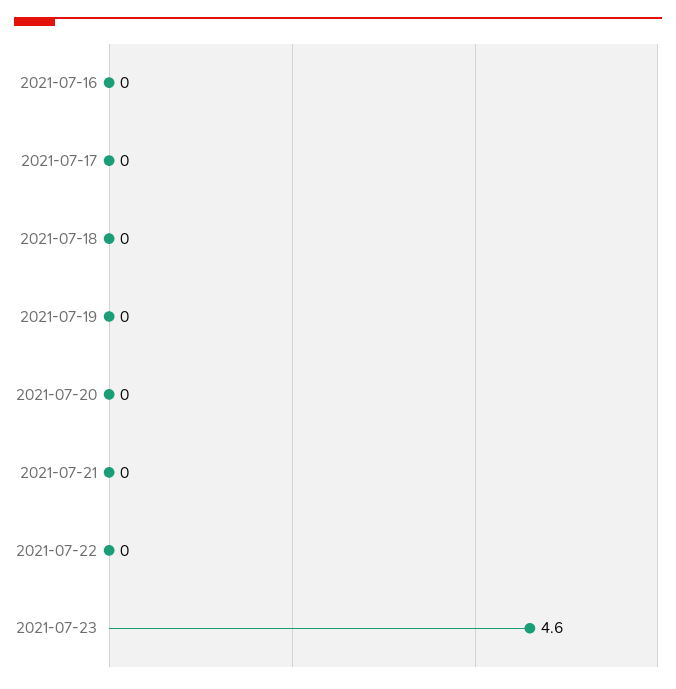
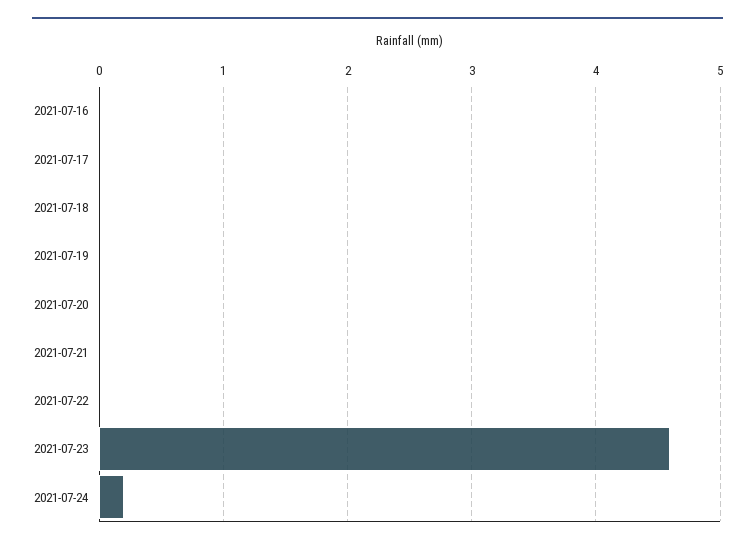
2021-07-24: none -> 0.2

